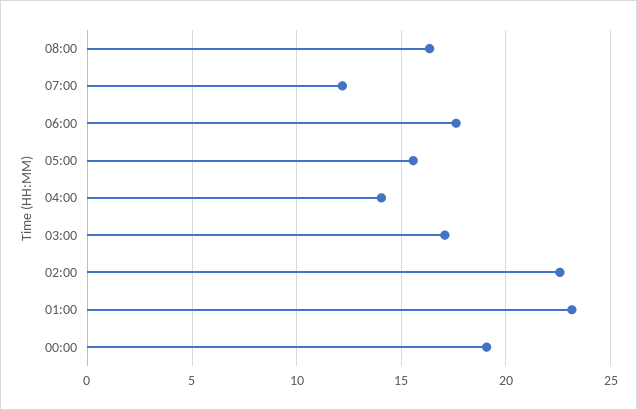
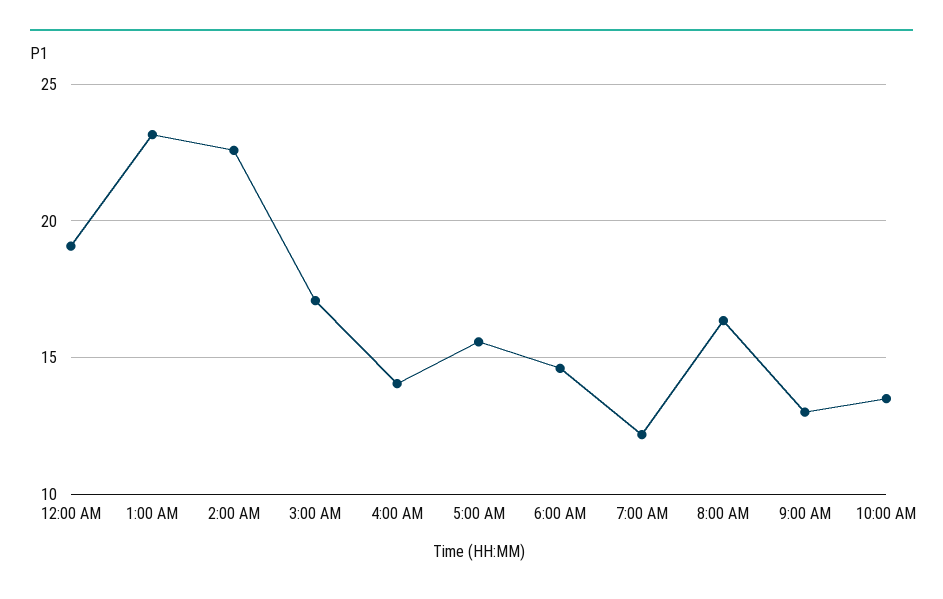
06:00: 17.5 -> 14.5
9:00 AM: none -> 13
10:00 AM: none -> 13.5

